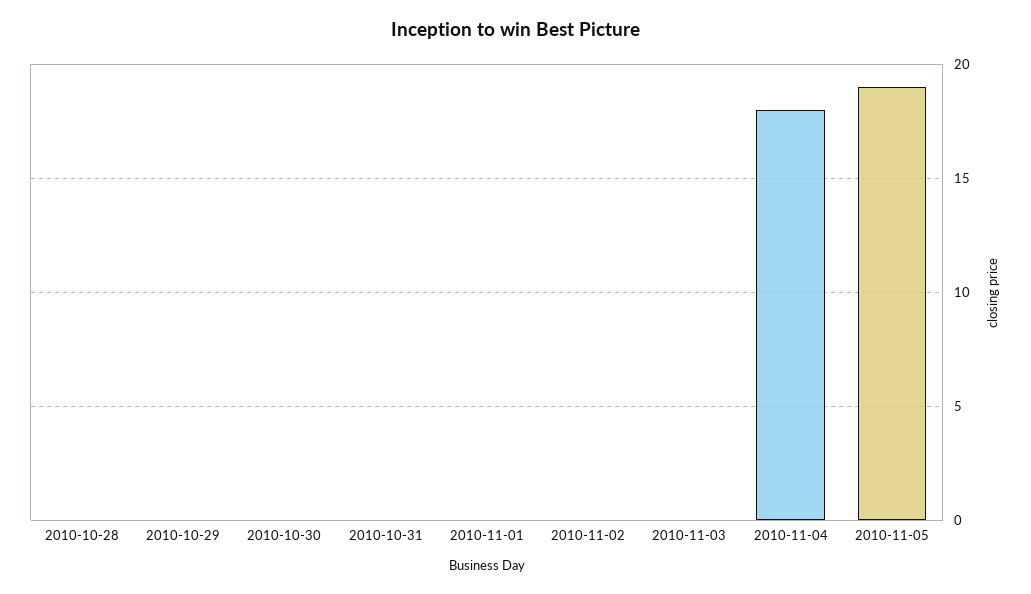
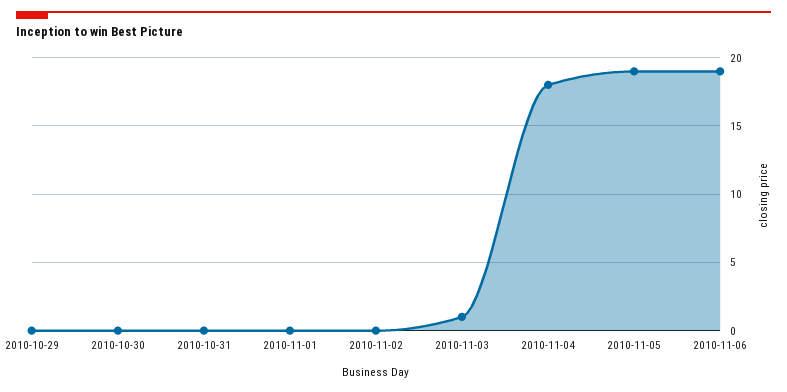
2010-10-28: 0 -> none
2010-11-03: 0 -> 1
2010-11-06: none -> 19

